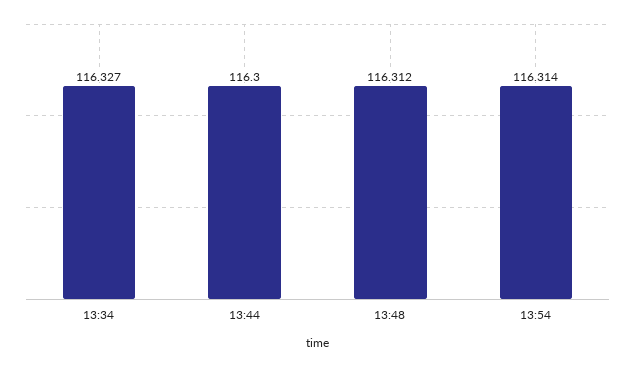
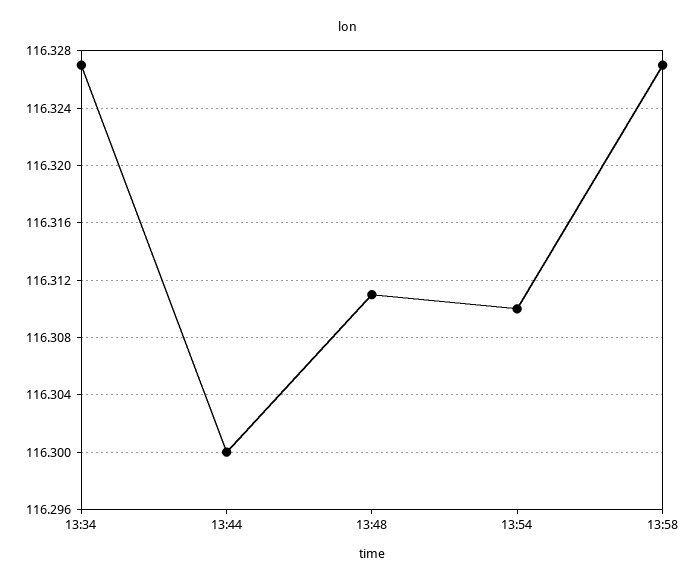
13:48: 116.312 -> 116.311
13:54: 116.314 -> 116.31
13:58: none -> 116.327

